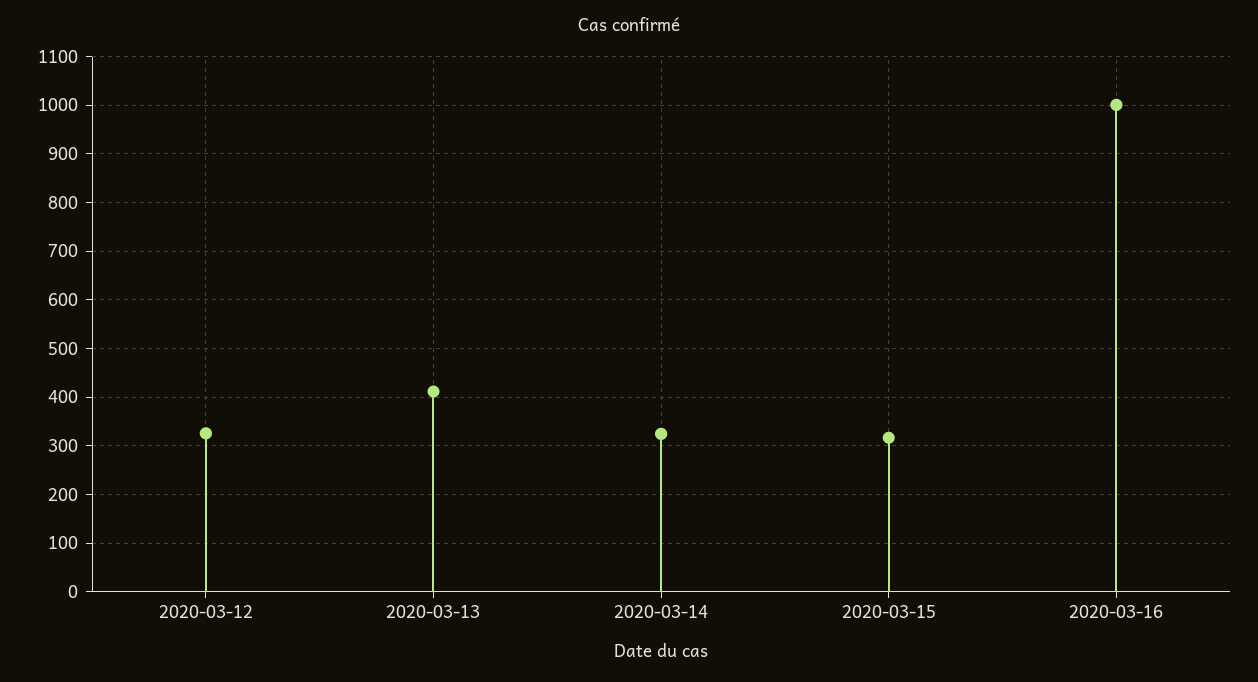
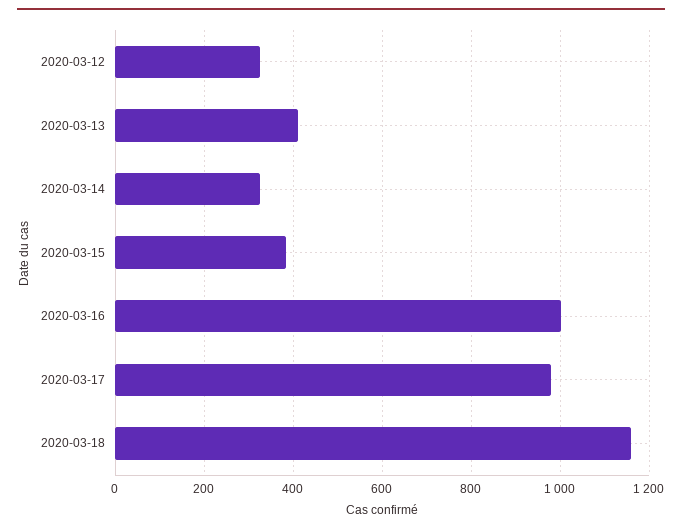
2020-03-15: 320 -> 380
2020-03-17: none -> 980
2020-03-18: none -> 1160

